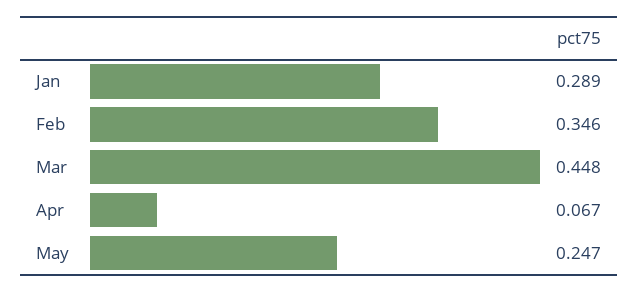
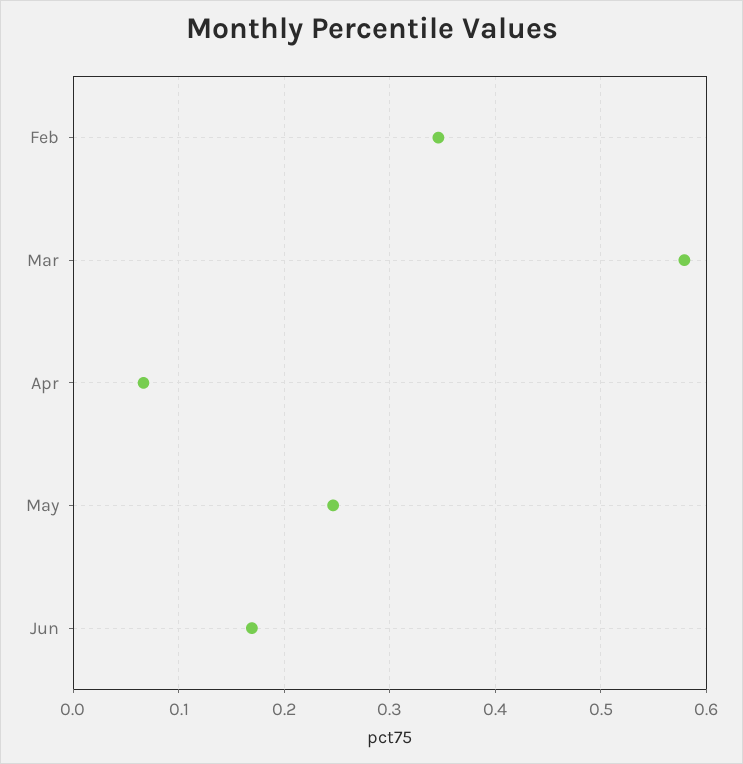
Jan: 0.289 -> none
Mar: 0.448 -> 0.58
Jun: none -> 0.17

